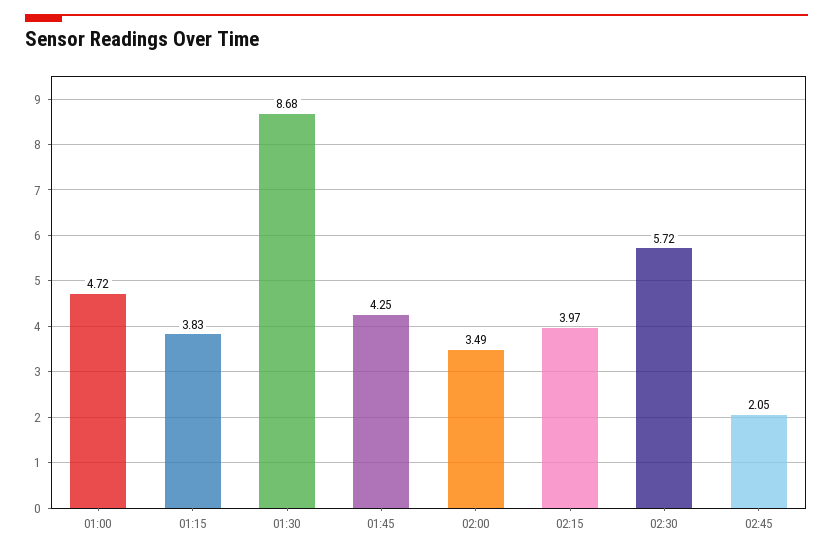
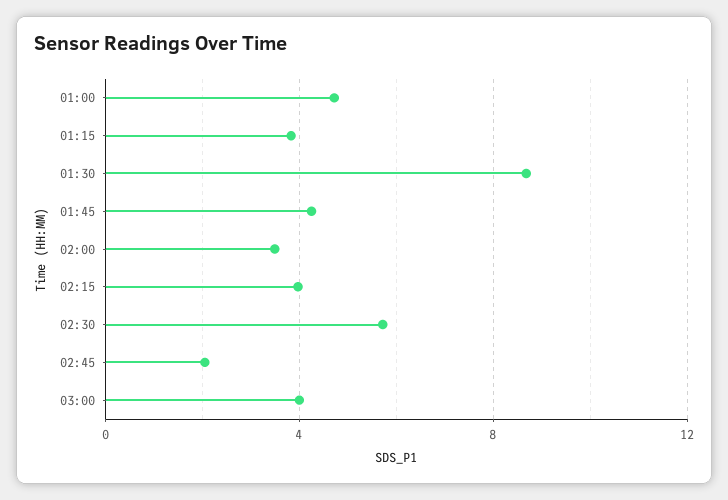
03:00: none -> 4

